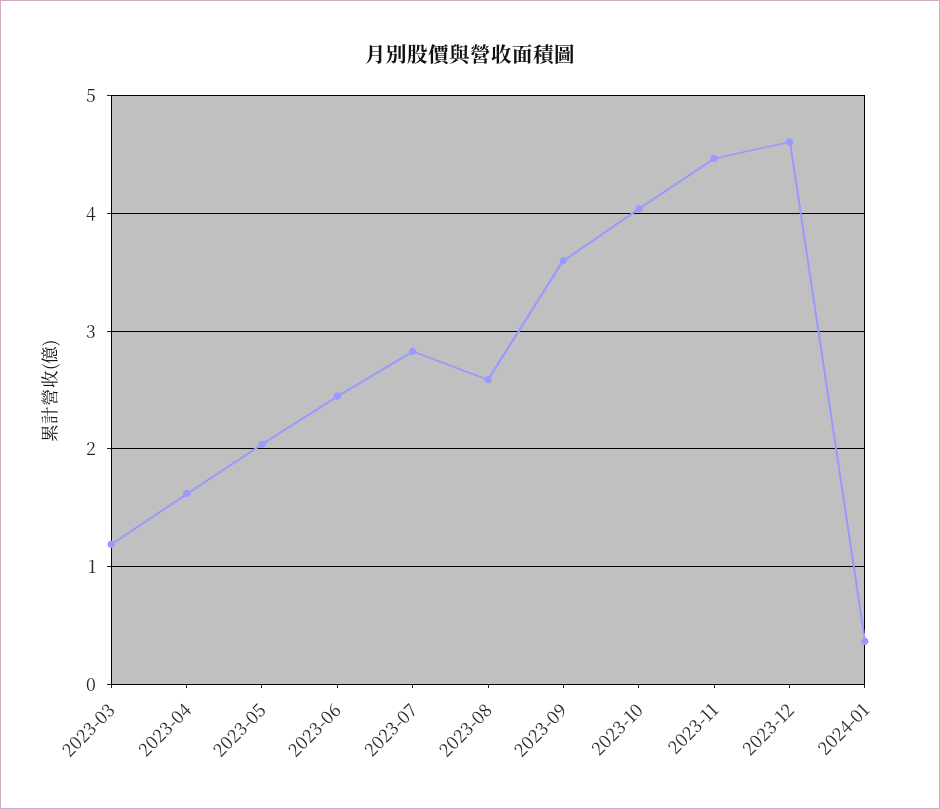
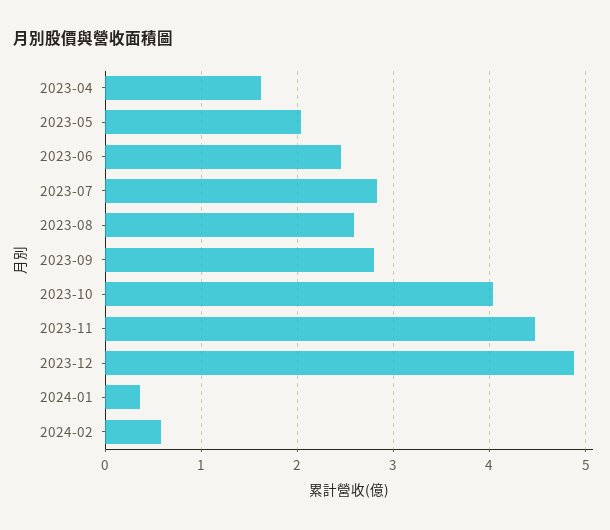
2023-03: 1.2 -> none
2023-09: 3.6 -> 2.8
2023-12: 4.6 -> 4.9
2024-02: none -> 0.6

